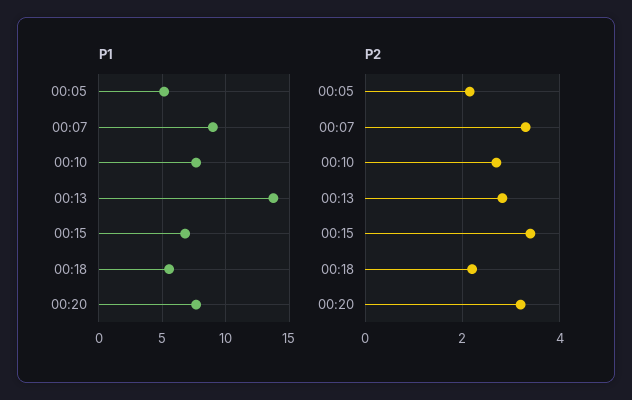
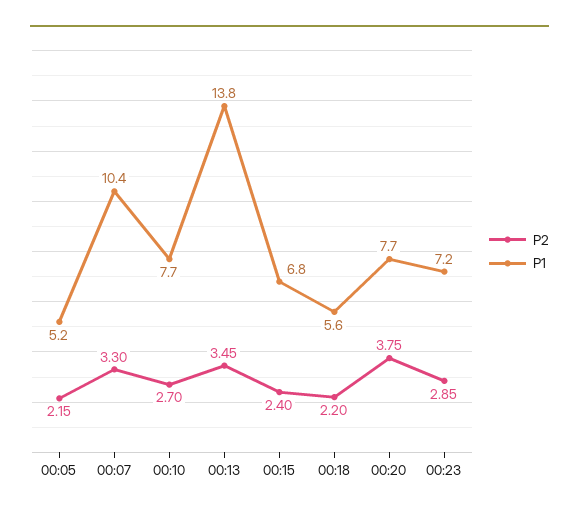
P1, 00:07: 9 -> 10.4
P2, 00:13: 2.8 -> 3.45
P2, 00:15: 3.4 -> 2.4
P2, 00:20: 3.2 -> 3.75
P2, 00:23: none -> 2.85
P1, 00:23: none -> 7.2

